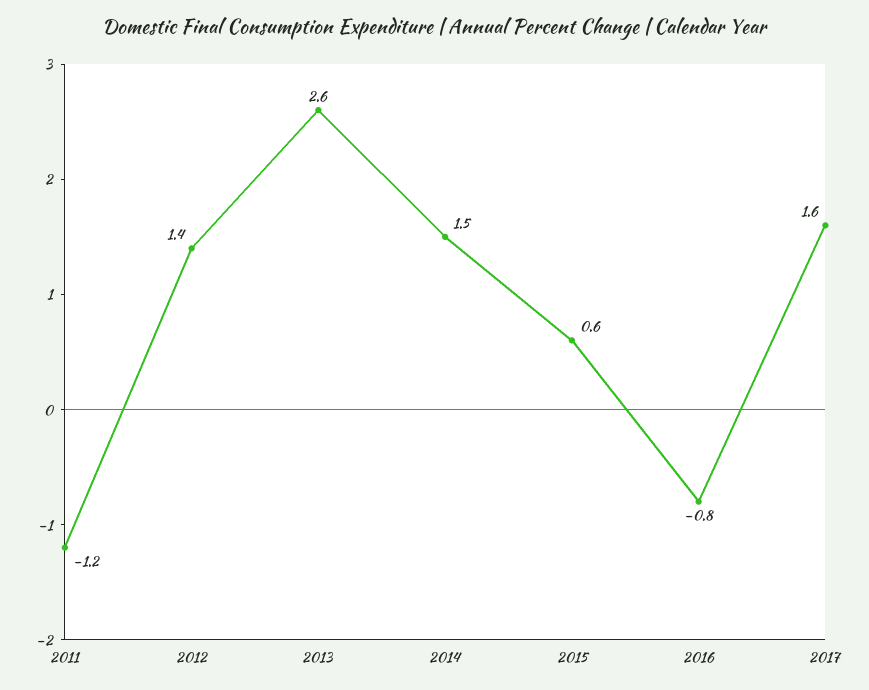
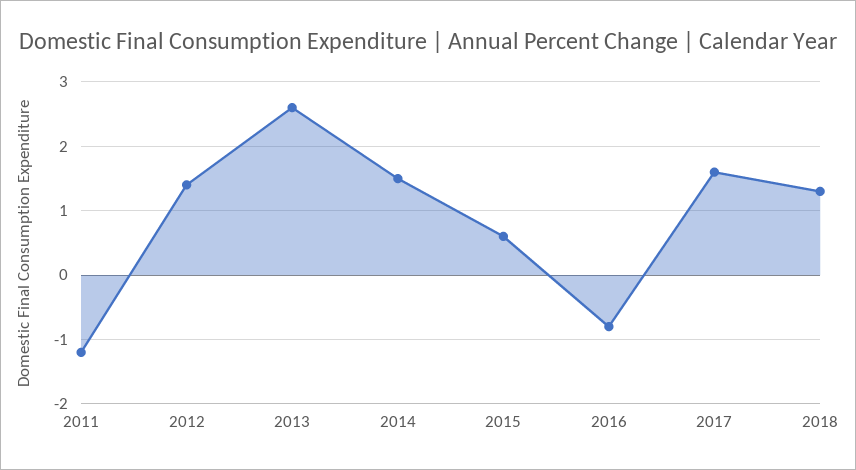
2018: none -> 1.3

